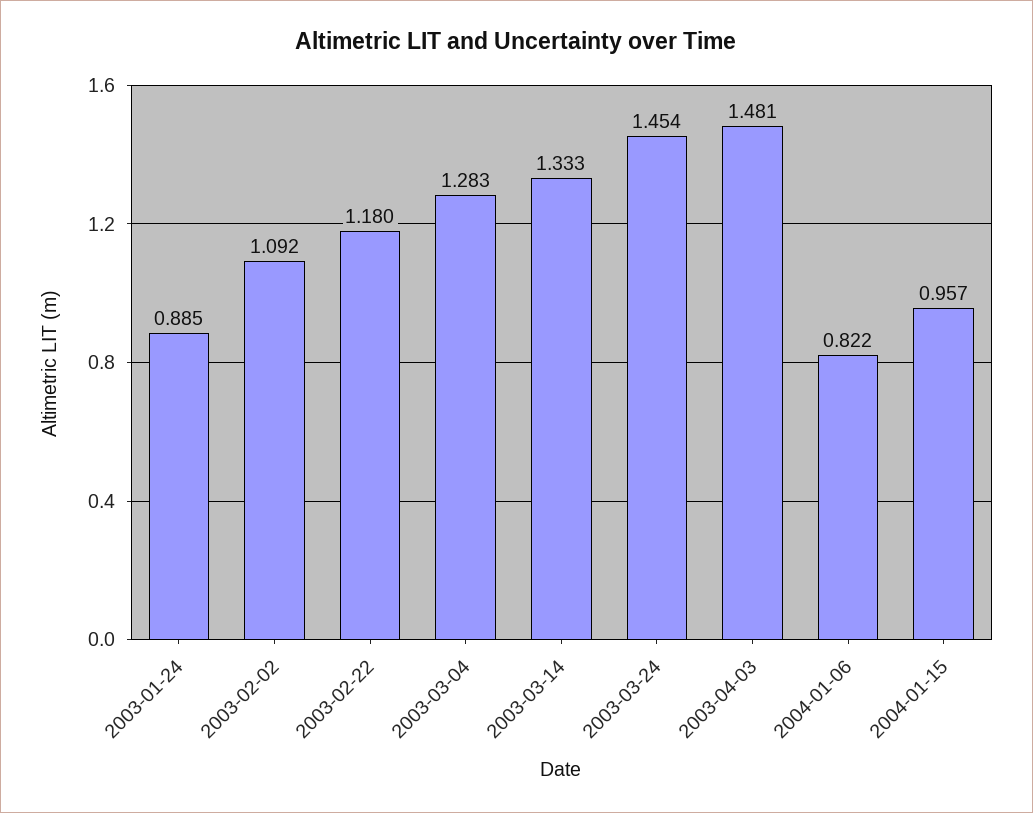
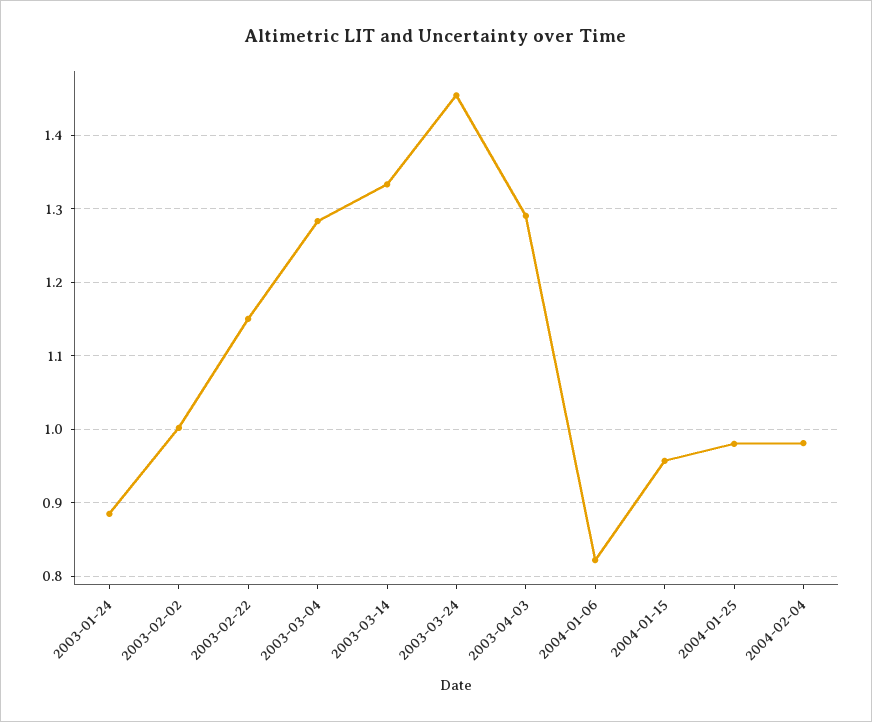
2003-02-02: 1.092 -> 1
2003-02-22: 1.18 -> 1.15
2003-04-03: 1.481 -> 1.29
2004-01-25: none -> 0.98
2004-02-04: none -> 0.98

